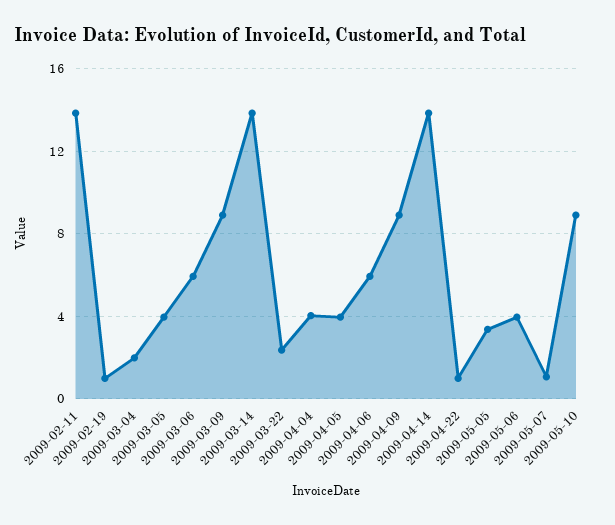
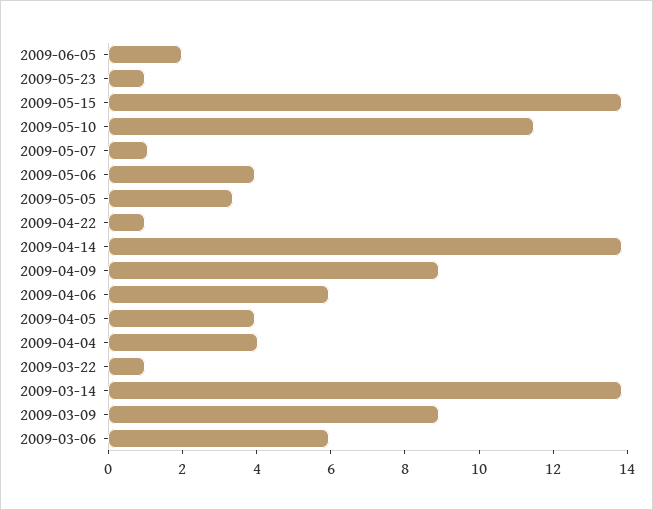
2009-02-11: 14 -> none
2009-02-19: 1 -> none
2009-03-04: 2 -> none
2009-03-05: 4 -> none
2009-03-22: 2.5 -> 1
2009-05-10: 9 -> 11.5
2009-06-05: none -> 2
2009-05-23: none -> 1
2009-05-15: none -> 14

